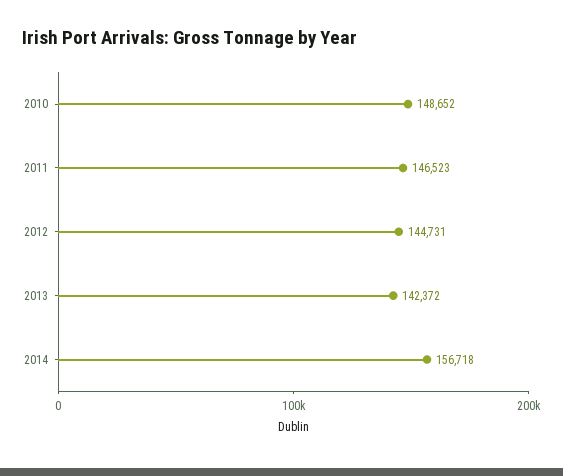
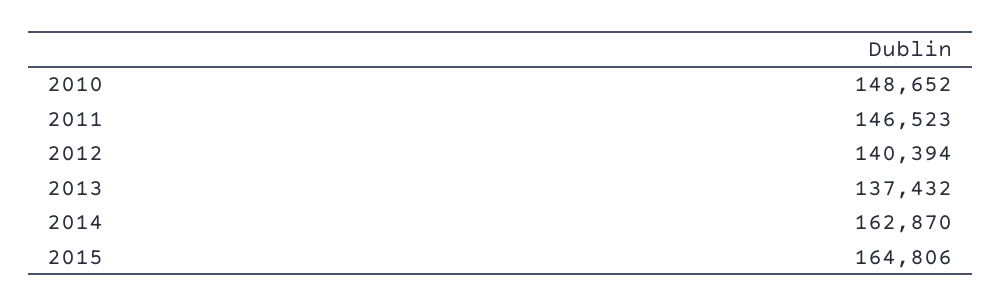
2012: 144731 -> 140394
2013: 142372 -> 137432
2014: 156718 -> 162870
2015: none -> 164806

